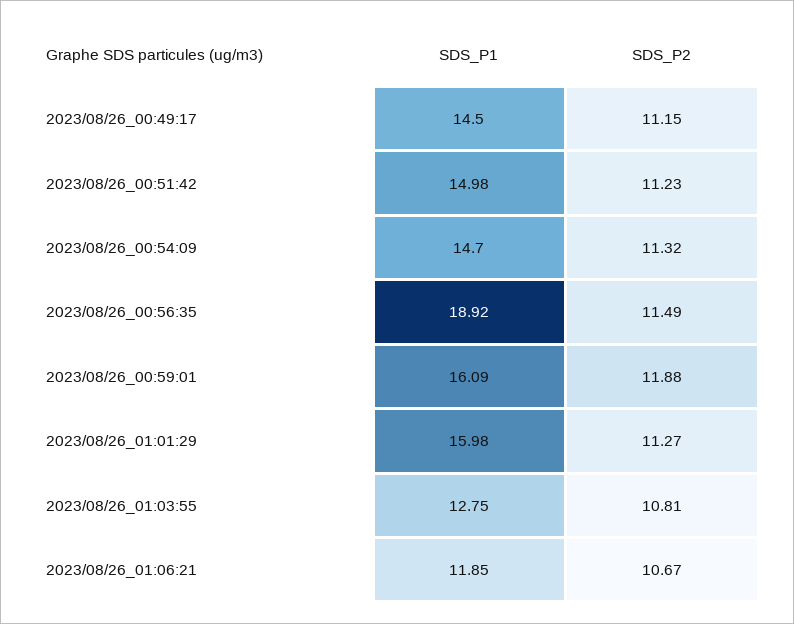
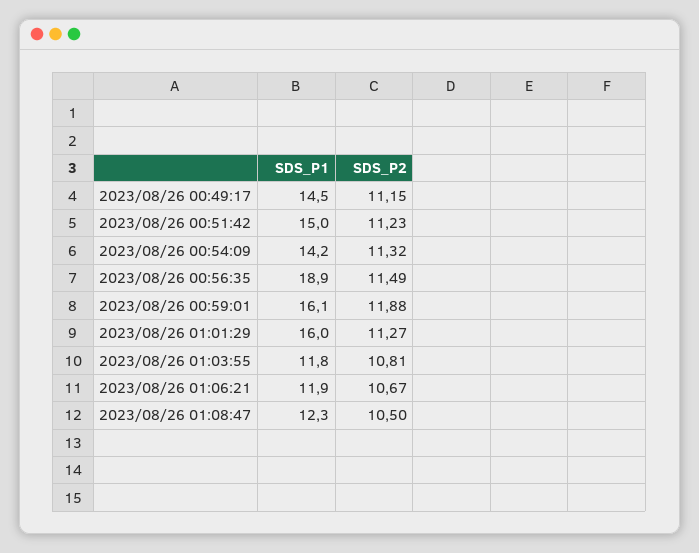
SDS_P1, 2023/08/26_00:54:09: 14.7 -> 14.2
SDS_P1, 2023/08/26_01:03:55: 12.75 -> 11.8
SDS_P1, 2023/08/26 01:08:47: none -> 12.3
SDS_P2, 2023/08/26 01:08:47: none -> 10.5

